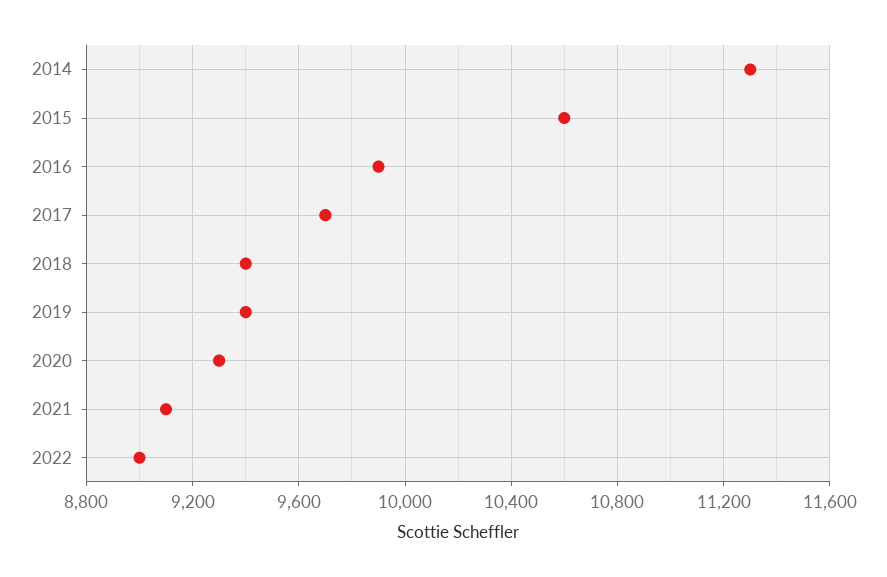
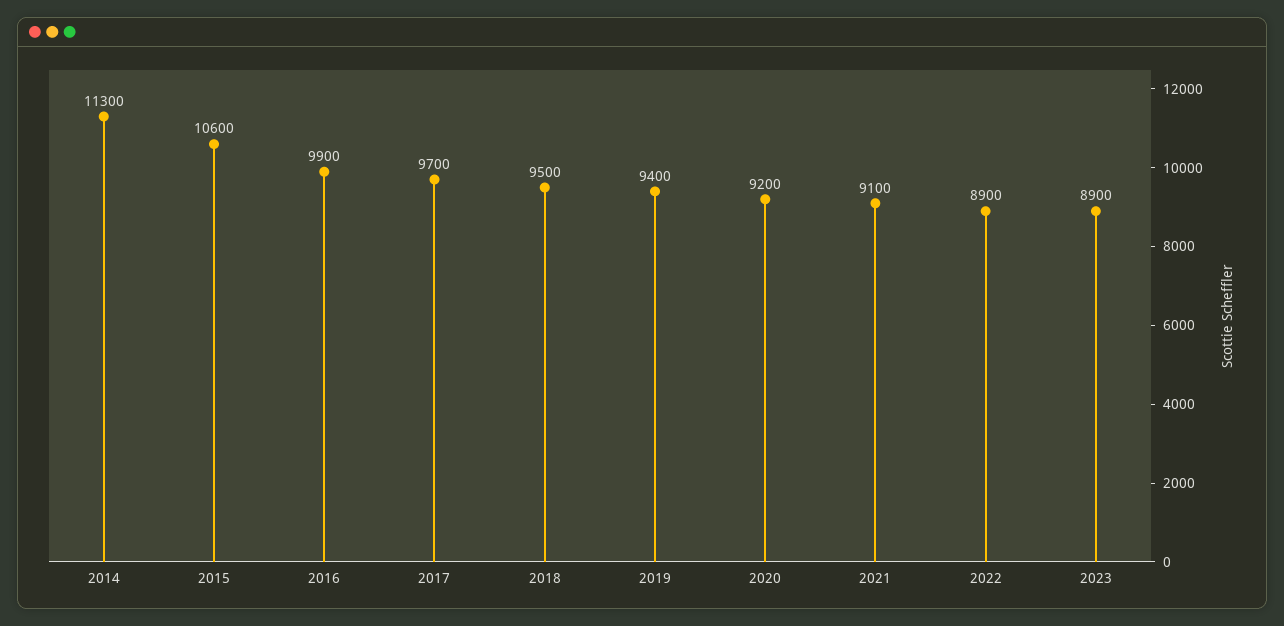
2018: 9400 -> 9500
2020: 9300 -> 9200
2022: 9000 -> 8900
2023: none -> 8900

